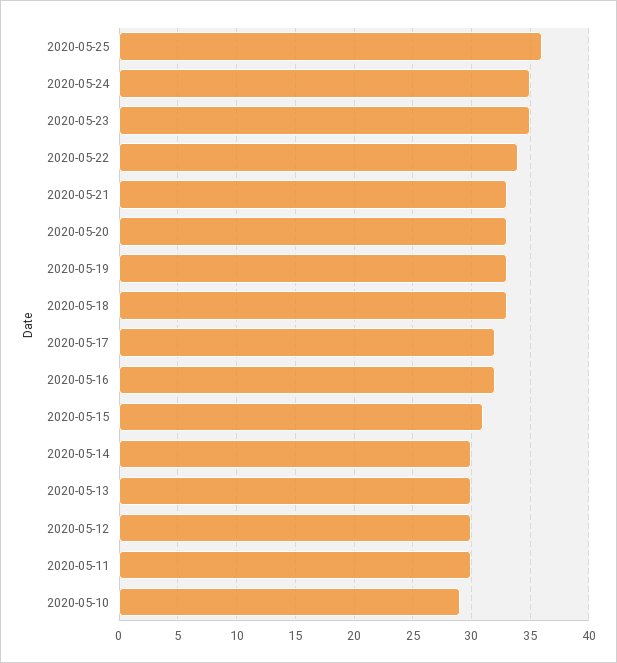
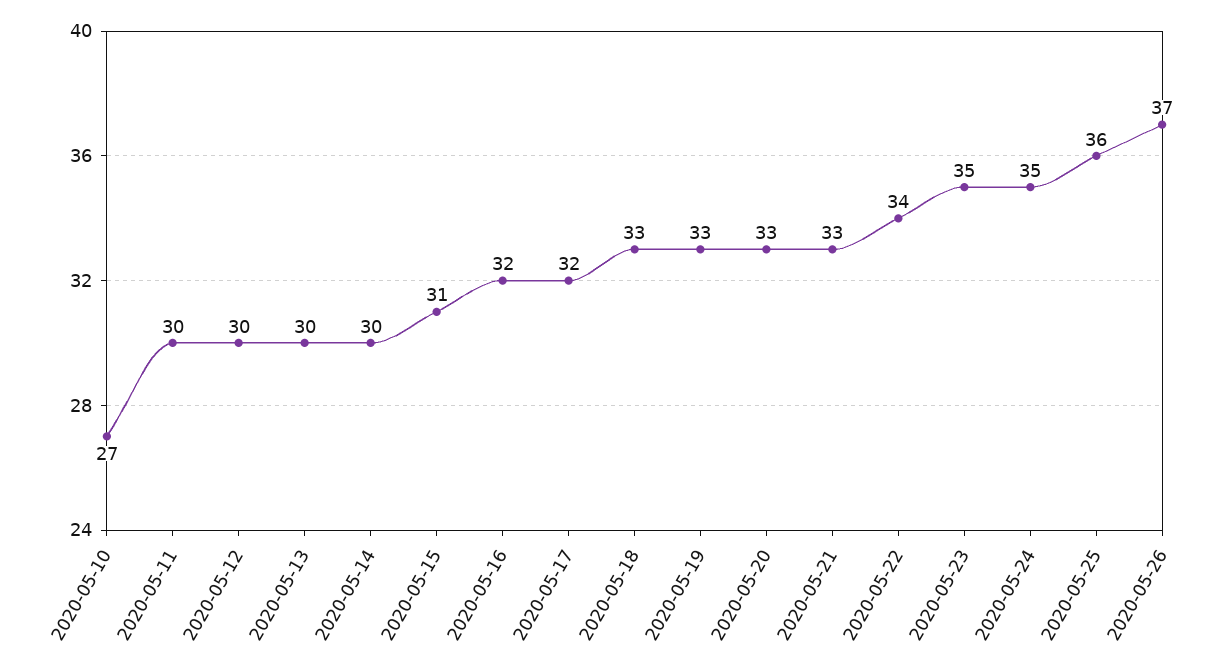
2020-05-10: 29 -> 27
2020-05-26: none -> 37

